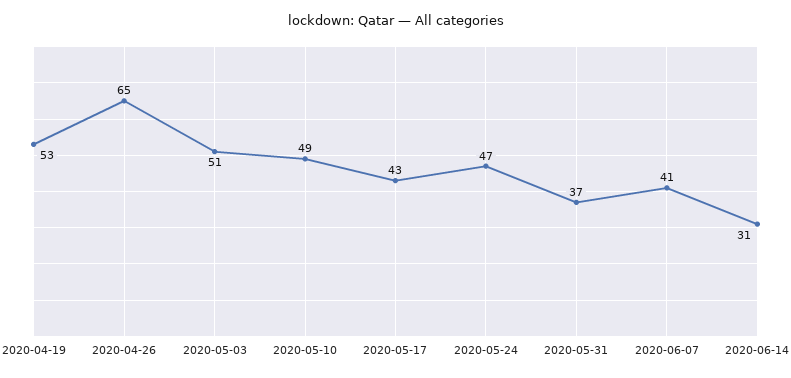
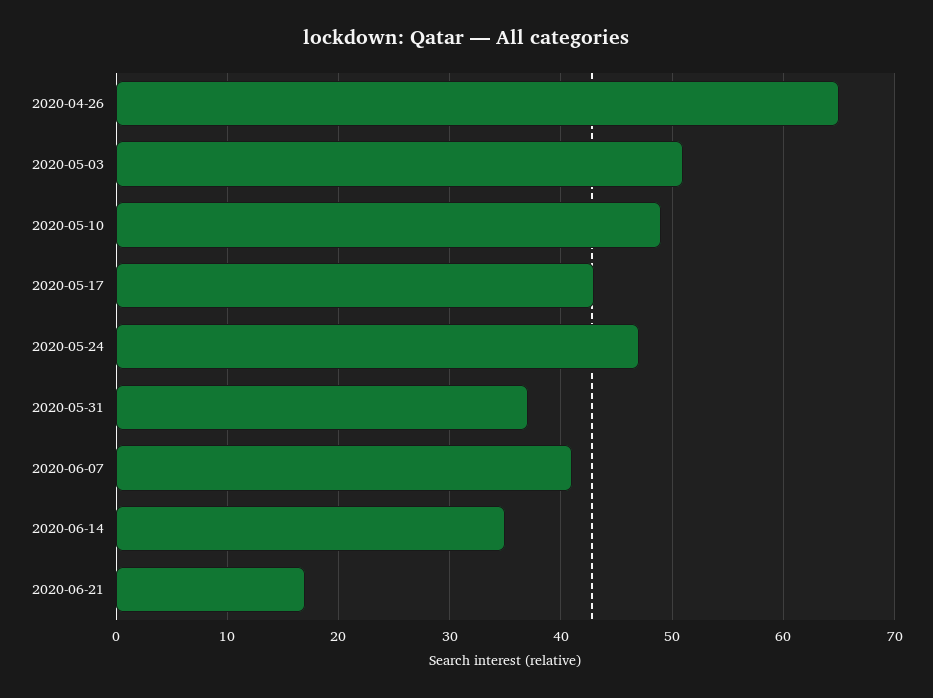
2020-04-19: 53 -> none
2020-06-14: 31 -> 35
2020-06-21: none -> 17

